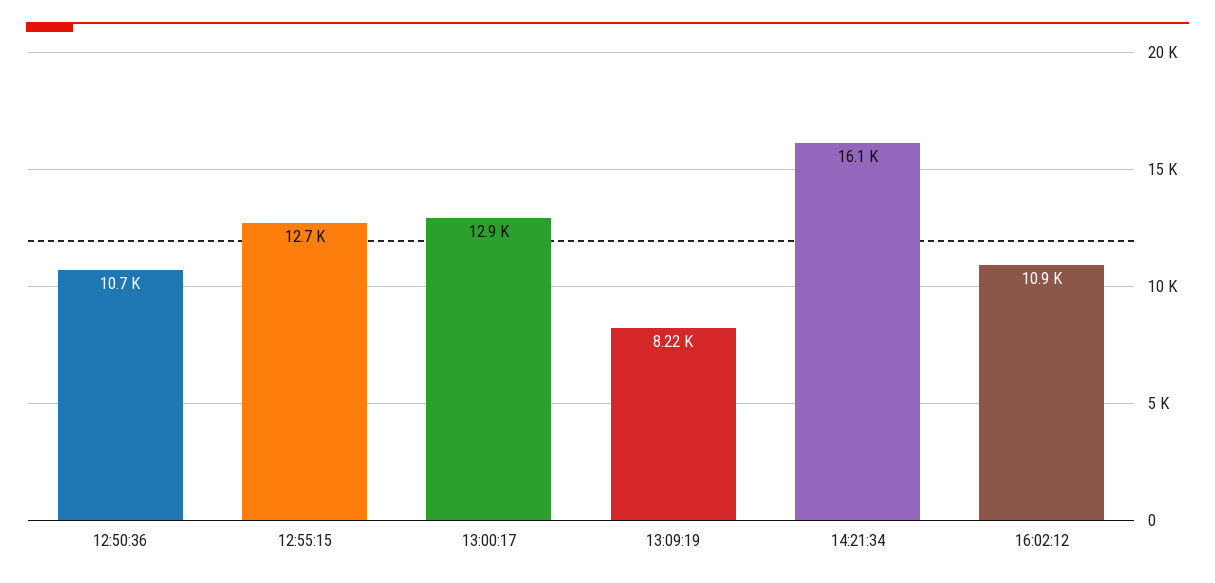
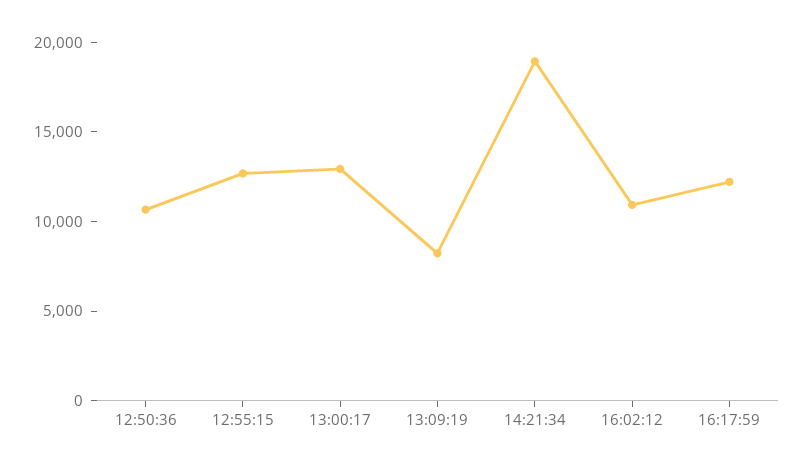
14:21:34: 16100 -> 19000
16:17:59: none -> 12000

